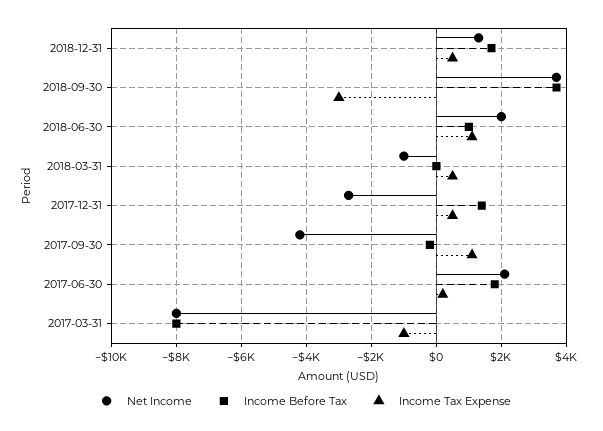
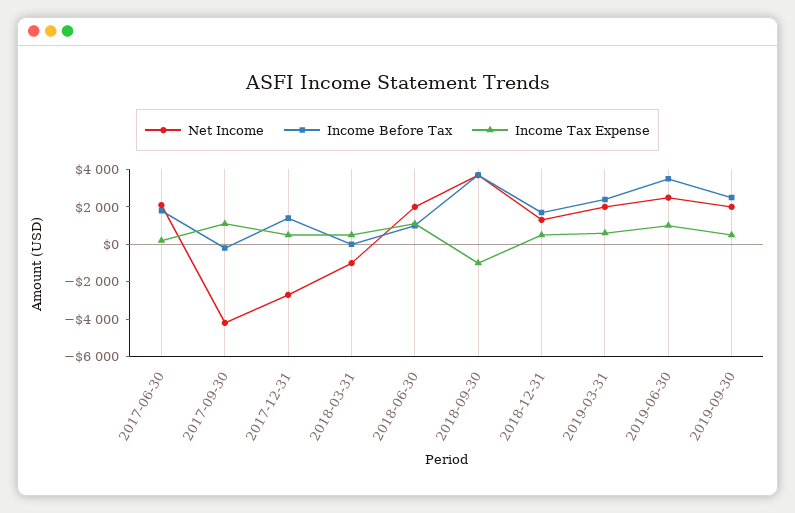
Income Tax Expense, 2018-09-30: -3000 -> -1000
Net Income, 2017-03-31: -8000 -> none
Income Before Tax, 2017-03-31: -8000 -> none
Income Tax Expense, 2017-03-31: -1000 -> none
Net Income, 2019-03-31: none -> 2000
Income Before Tax, 2019-03-31: none -> 2500
Income Tax Expense, 2019-03-31: none -> 500
Net Income, 2019-06-30: none -> 2500
Income Before Tax, 2019-06-30: none -> 3500
Income Tax Expense, 2019-06-30: none -> 1000
Net Income, 2019-09-30: none -> 2000
Income Before Tax, 2019-09-30: none -> 2500
Income Tax Expense, 2019-09-30: none -> 500

